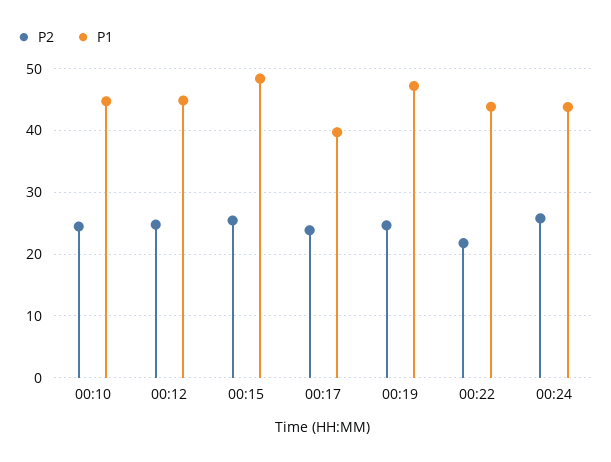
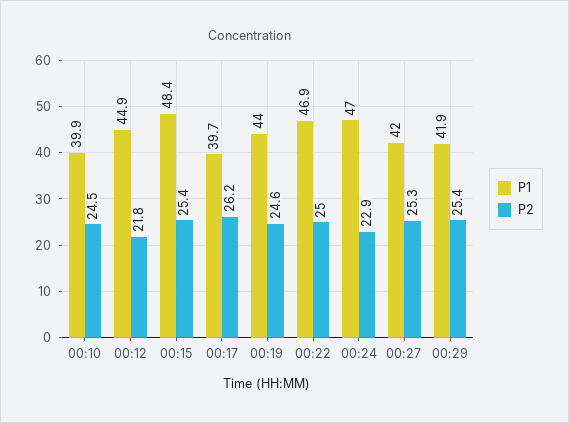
P1, 00:10: 45 -> 39.9
P2, 00:12: 25 -> 21.8
P2, 00:17: 24 -> 26.2
P1, 00:19: 47 -> 44
P2, 00:22: 22 -> 25
P1, 00:22: 44 -> 46.9
P2, 00:24: 26 -> 22.9
P1, 00:24: 44 -> 47
P1, 00:27: none -> 42
P2, 00:27: none -> 25.3
P1, 00:29: none -> 41.9
P2, 00:29: none -> 25.4

